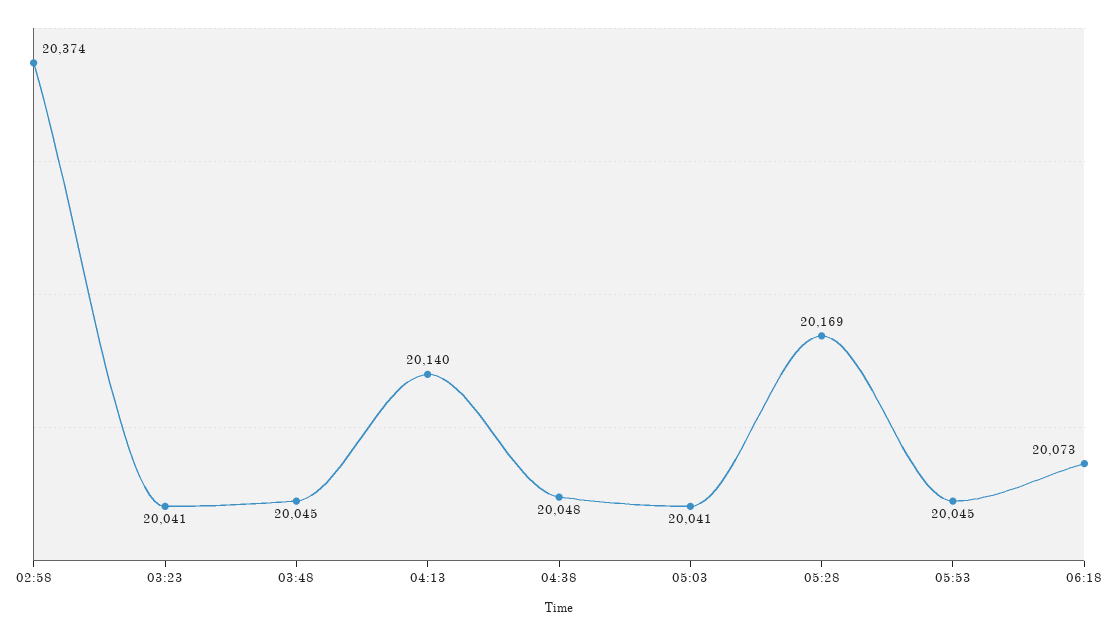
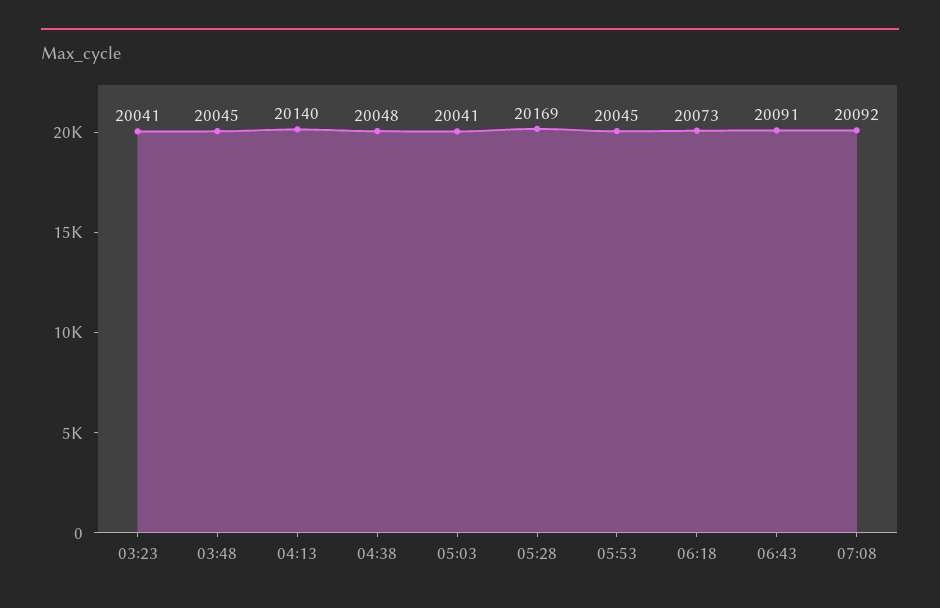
02:58: 20374 -> none
06:43: none -> 20091
07:08: none -> 20092

